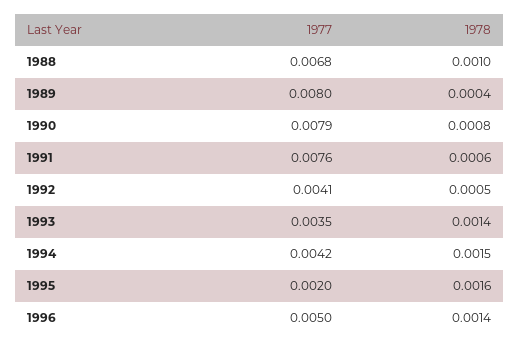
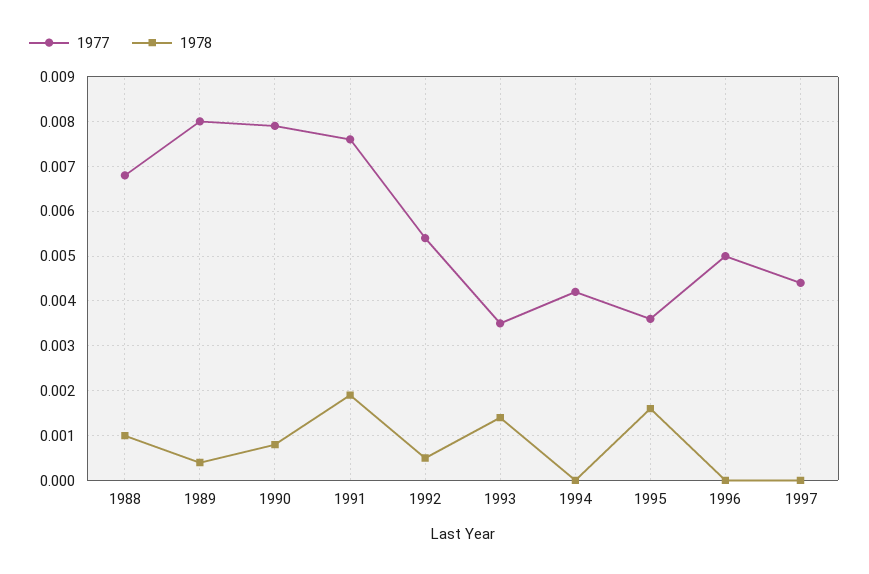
1978, 1991: 0.0006 -> 0.002
1977, 1992: 0.0041 -> 0.0055
1978, 1994: 0.0015 -> 0
1977, 1995: 0.002 -> 0.0035
1978, 1996: 0.0014 -> 0
1977, 1997: none -> 0.0045
1978, 1997: none -> 0

